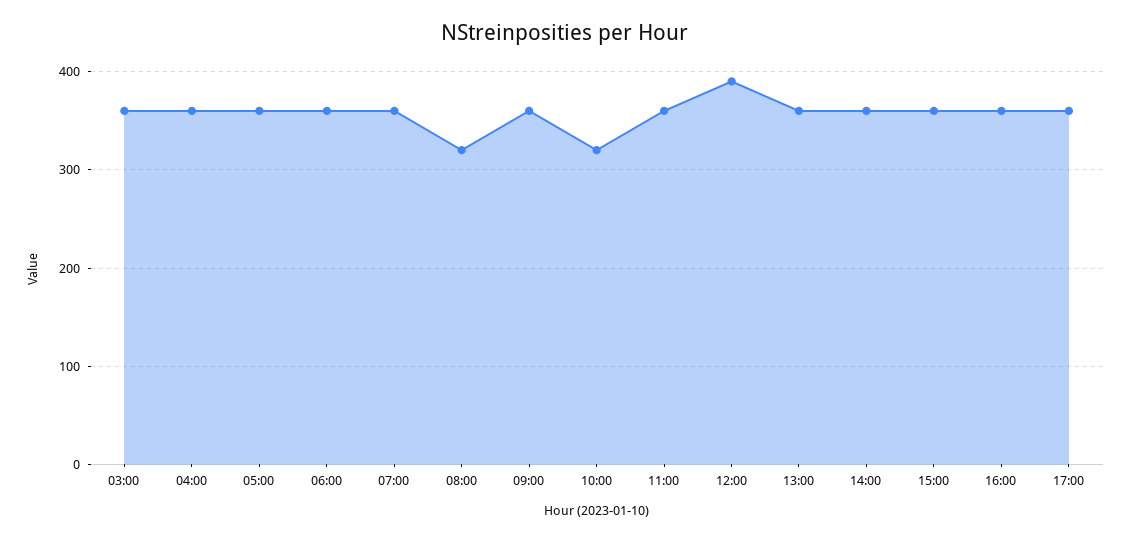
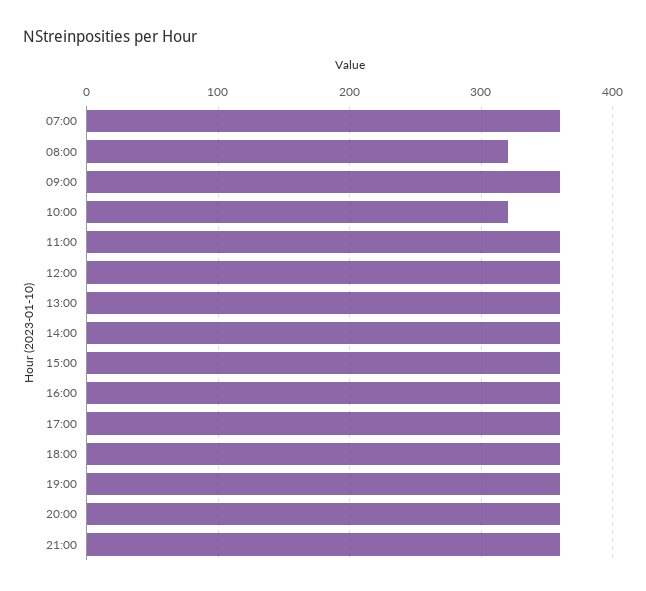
03:00: 360 -> none
04:00: 360 -> none
05:00: 360 -> none
06:00: 360 -> none
12:00: 390 -> 360
18:00: none -> 360
19:00: none -> 360
20:00: none -> 360
21:00: none -> 360

